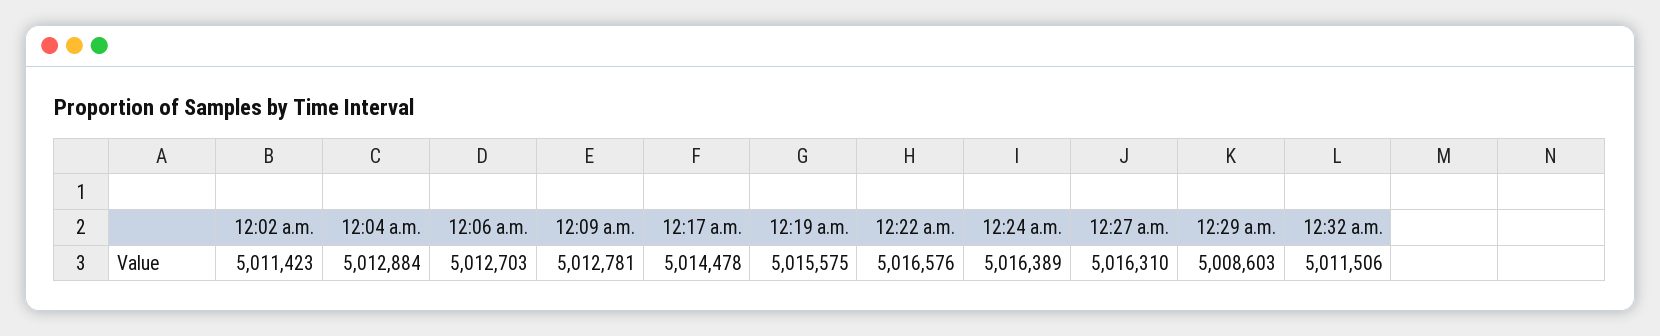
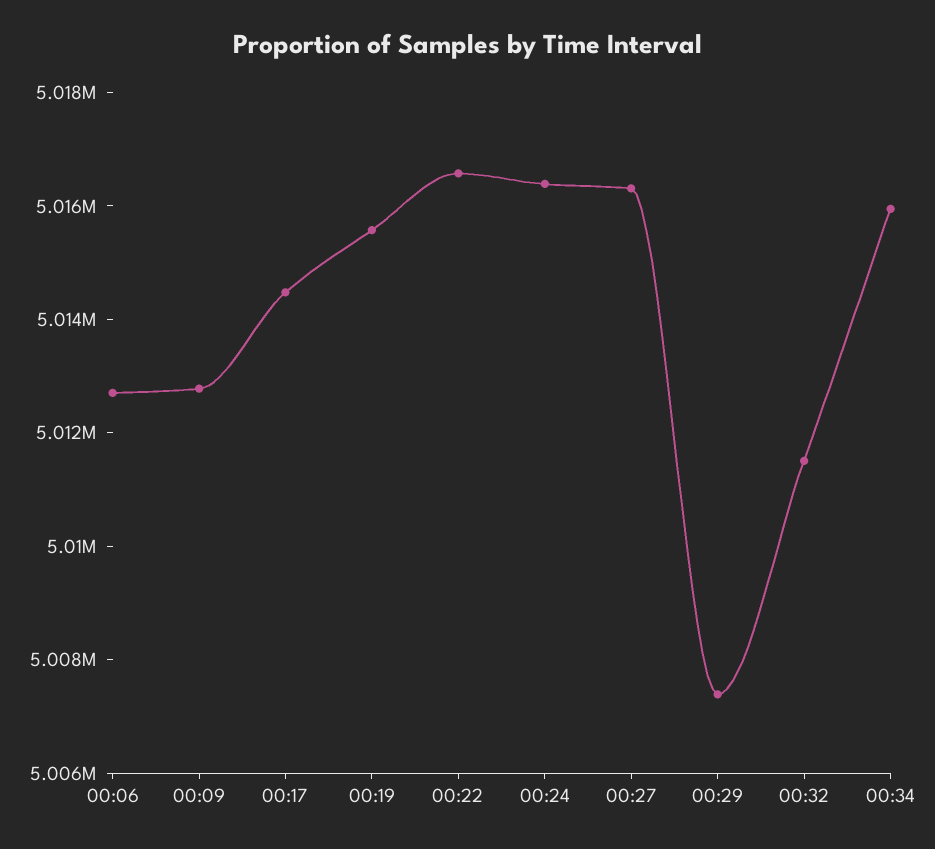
12:02 a.m.: 5011423 -> none
12:04 a.m.: 5012884 -> none
12:29 a.m.: 5008603 -> 5007500
00:34: none -> 5016000

